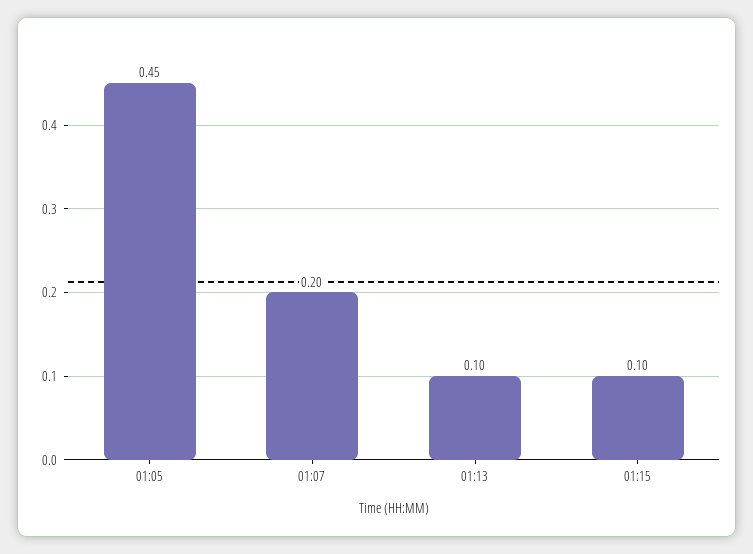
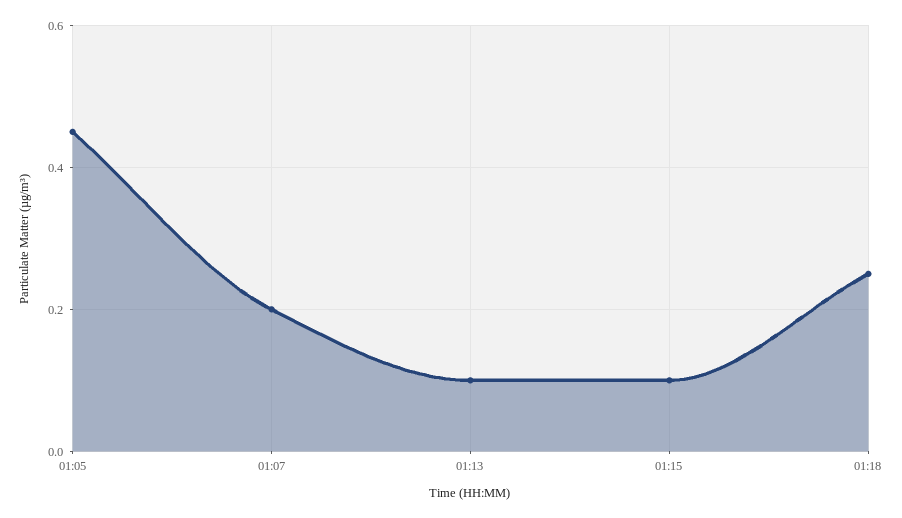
01:18: none -> 0.25

